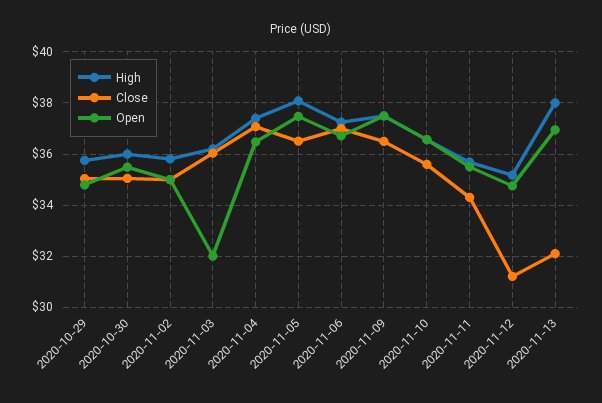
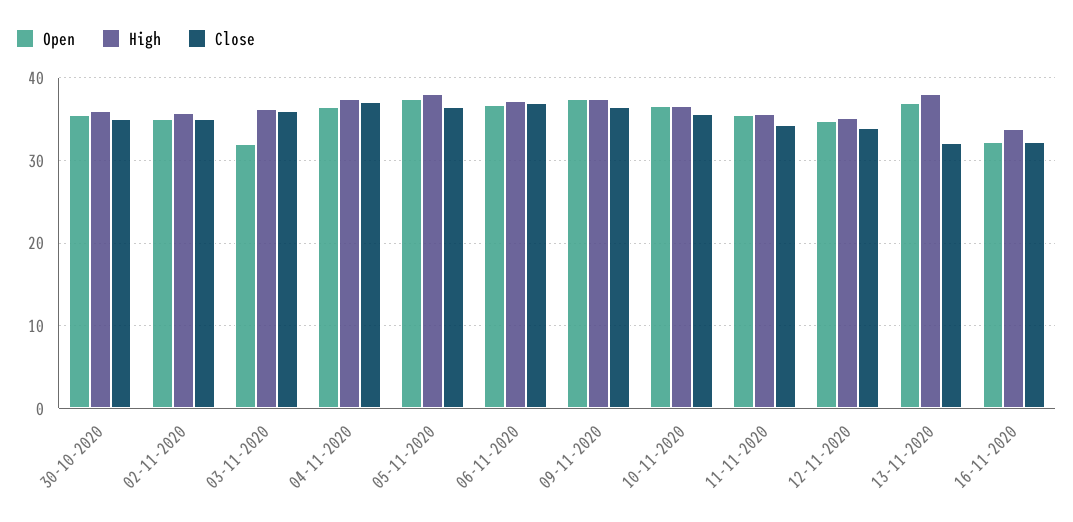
High, 2020-10-29: 35.75 -> none
Close, 2020-10-29: 35 -> none
Open, 2020-10-29: 34.75 -> none
Close, 2020-11-12: 31.25 -> 34
Open, 16-11-2020: none -> 32
High, 16-11-2020: none -> 34
Close, 16-11-2020: none -> 32

